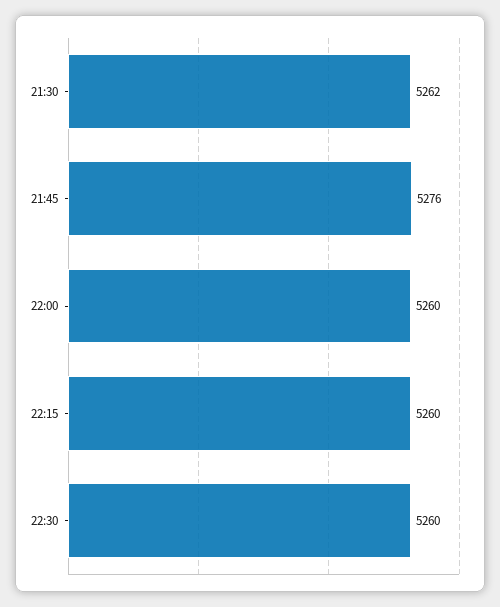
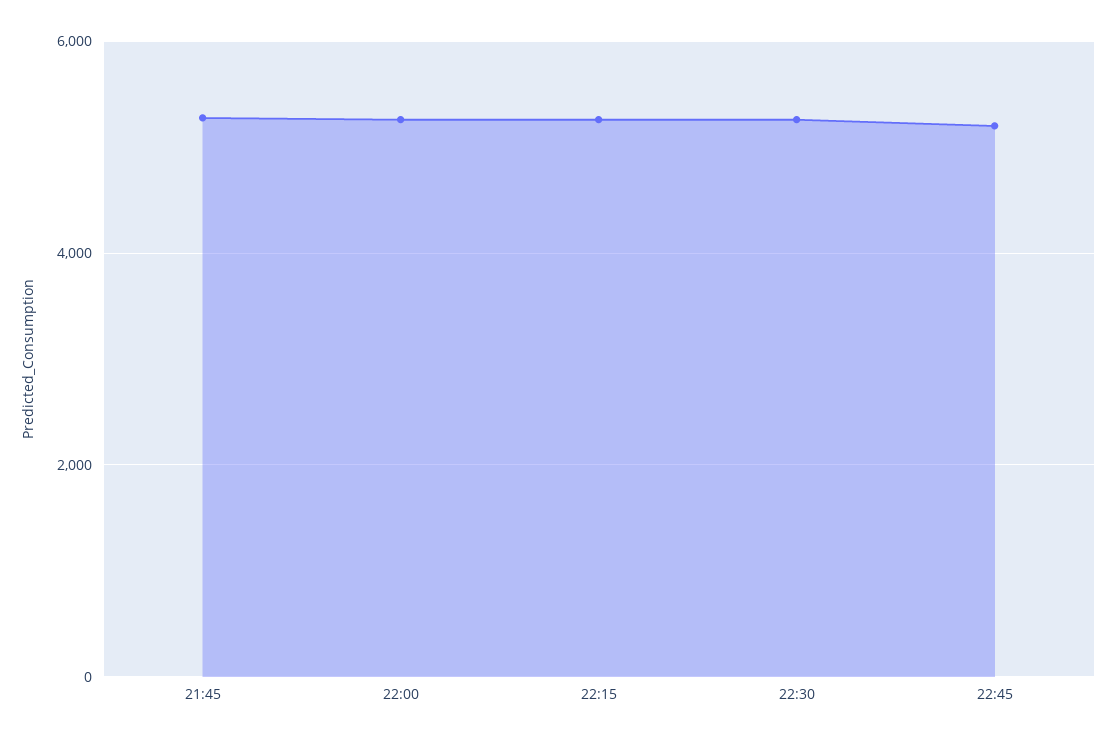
21:30: 5262 -> none
22:45: none -> 5200

